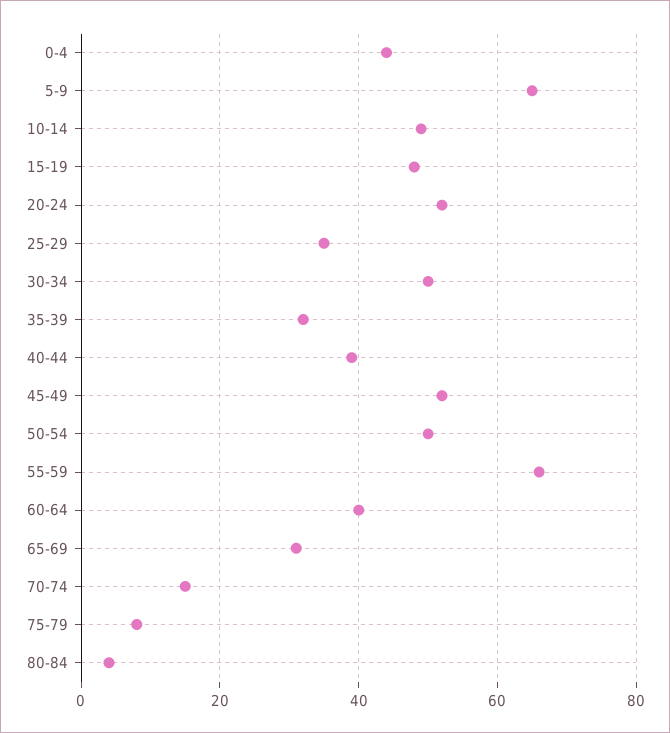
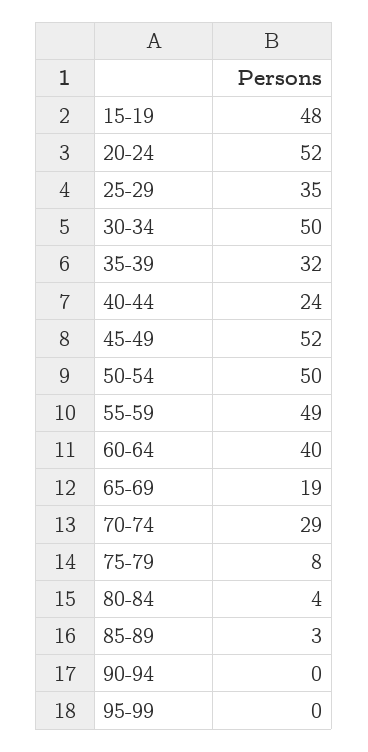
0-4: 45 -> none
5-9: 65 -> none
10-14: 50 -> none
40-44: 40 -> 24
55-59: 65 -> 49
65-69: 30 -> 19
70-74: 15 -> 29
85-89: none -> 3
90-94: none -> 0
95-99: none -> 0

